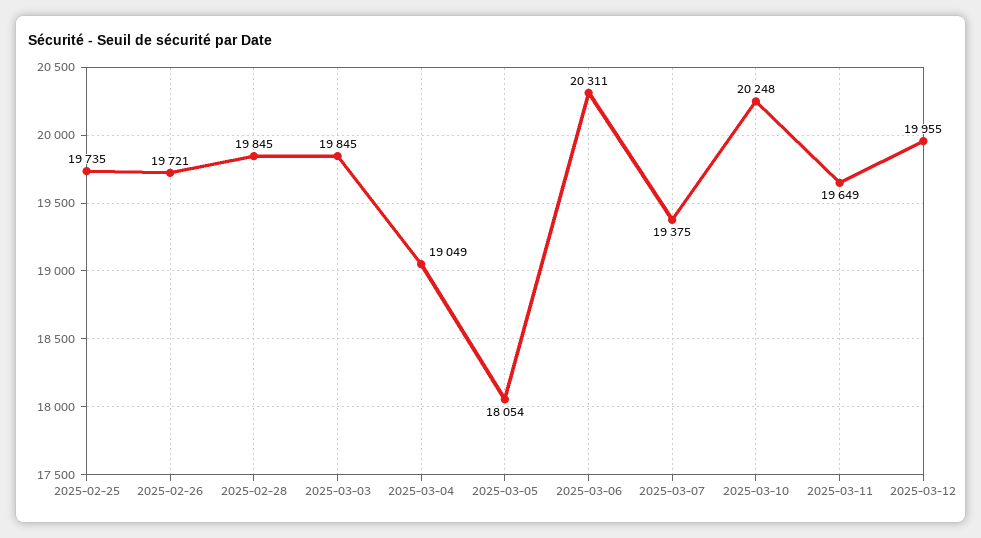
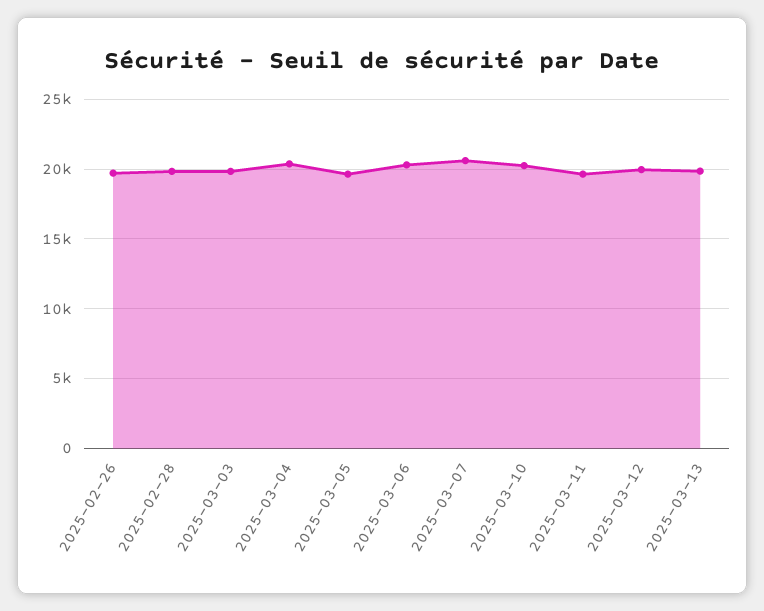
2025-02-25: 19735 -> none
2025-03-04: 19049 -> 20500
2025-03-05: 18054 -> 19500
2025-03-07: 19375 -> 20500
2025-03-13: none -> 20000

